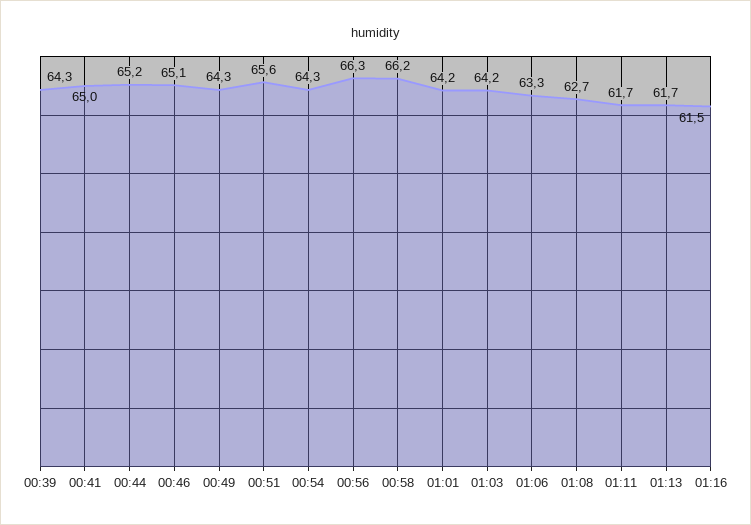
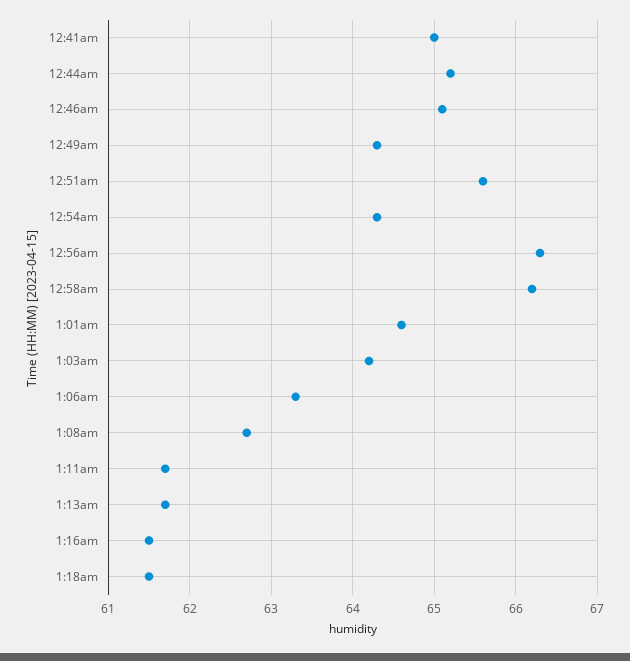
00:39: 64.3 -> none
01:01: 64.2 -> 64.6
1:18am: none -> 61.5

